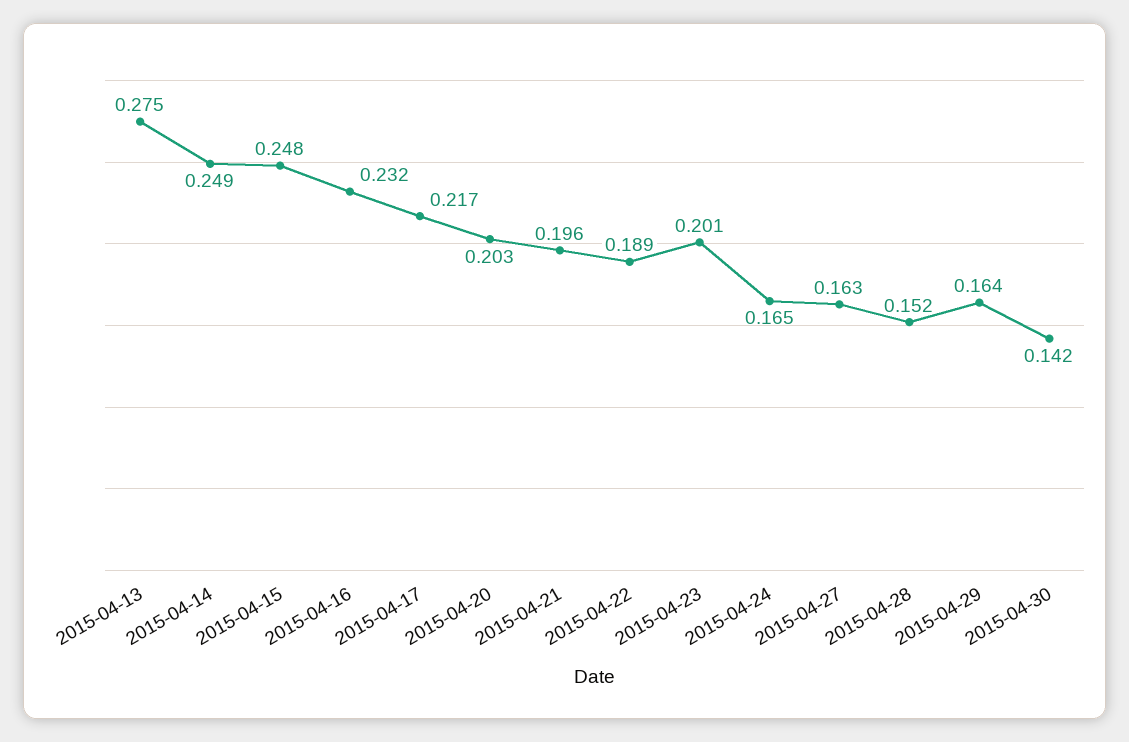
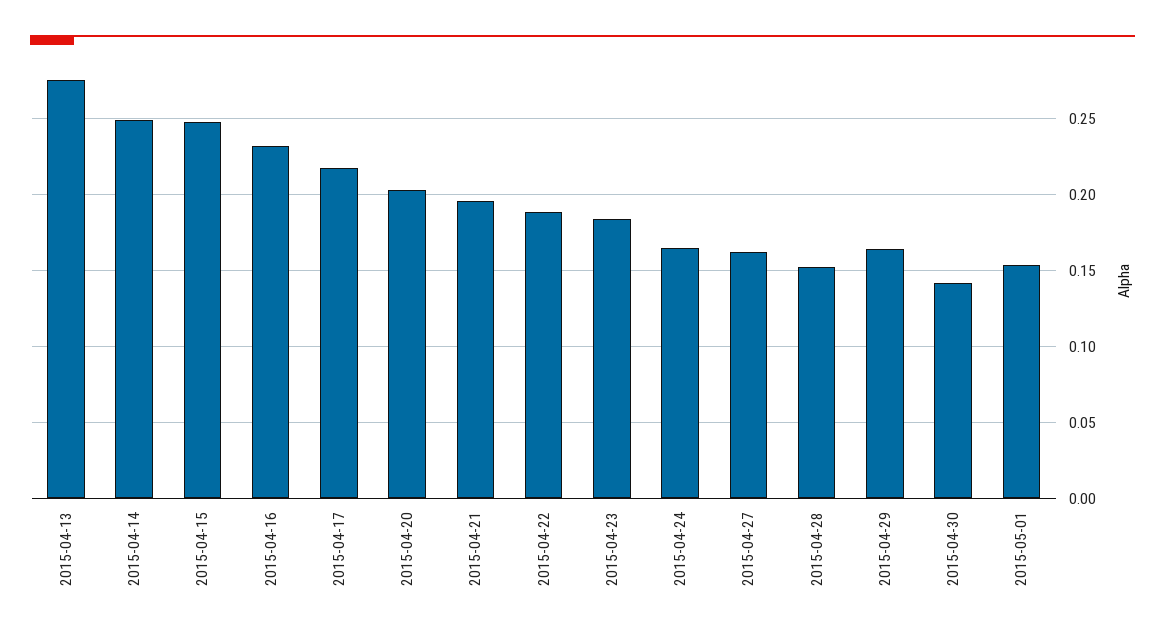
2015-04-23: 0.201 -> 0.185
2015-05-01: none -> 0.155

